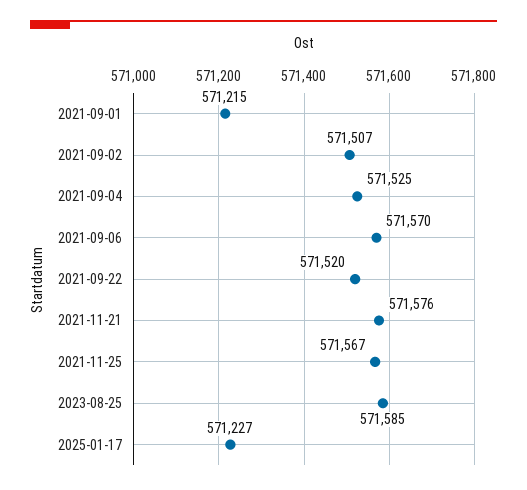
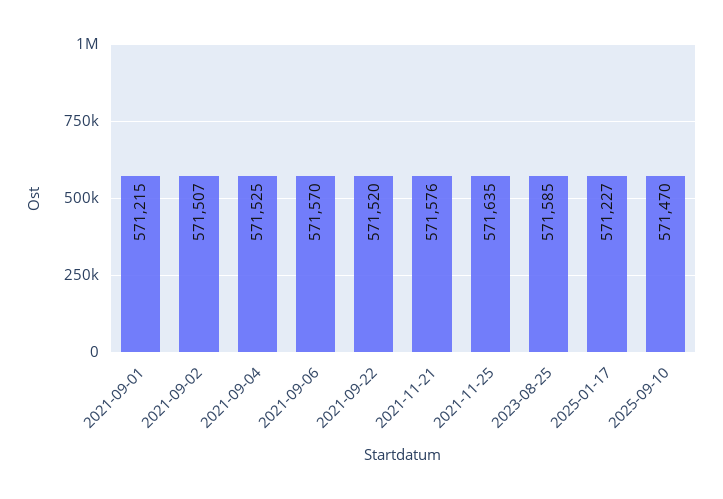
2021-11-25: 571567 -> 571635
2025-09-10: none -> 571470

